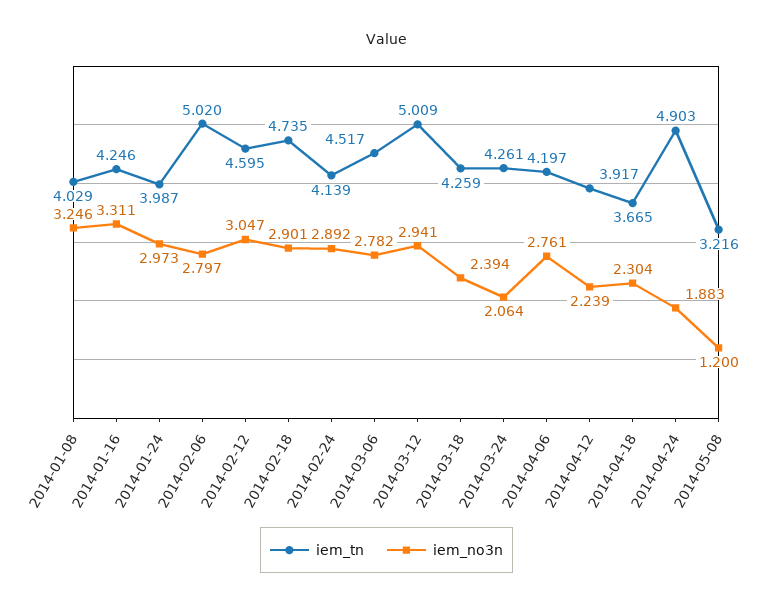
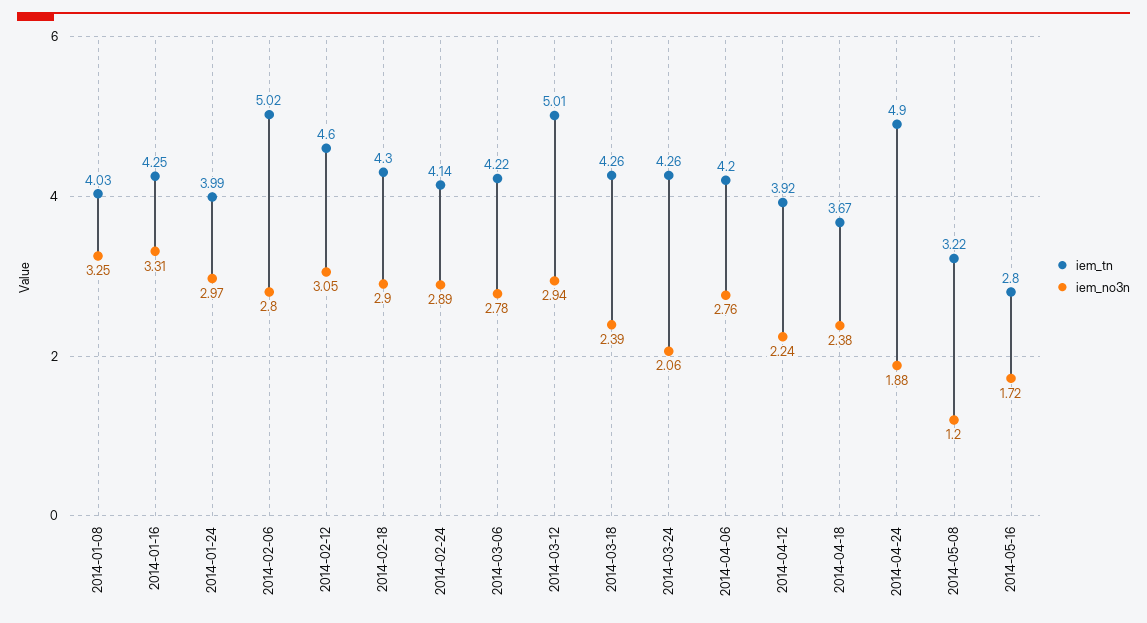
iem_tn, 2014-02-18: 4.735 -> 4.3
iem_tn, 2014-03-06: 4.517 -> 4.22
iem_no3n, 2014-04-18: 2.304 -> 2.38
iem_tn, 2014-05-16: none -> 2.8
iem_no3n, 2014-05-16: none -> 1.72

